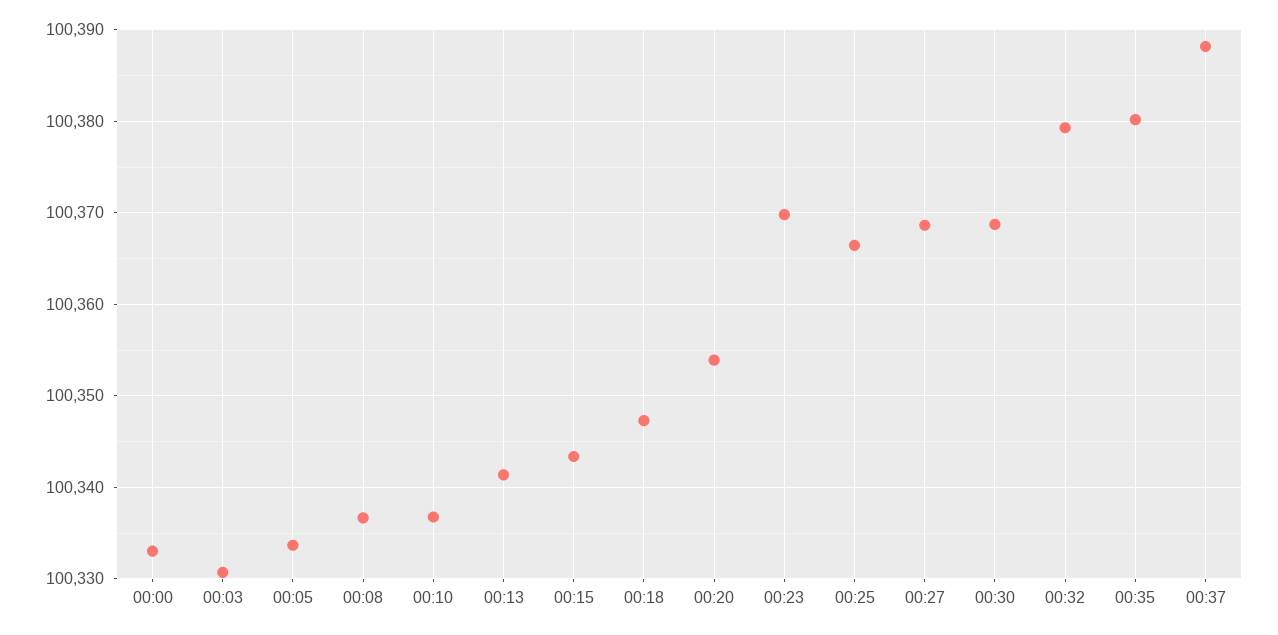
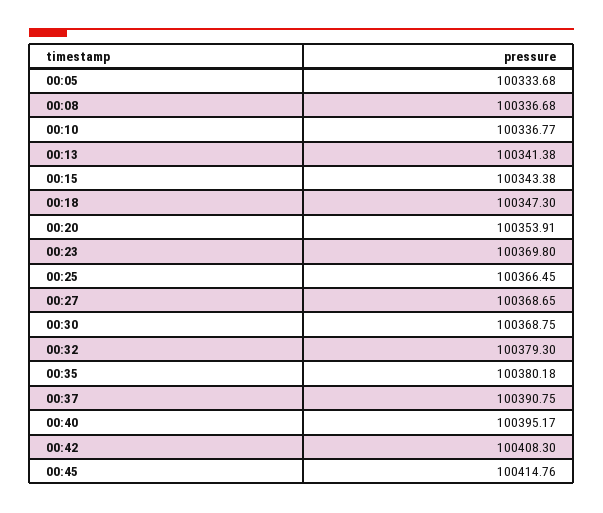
00:00: 100333 -> none
00:03: 100331 -> none
00:37: 100388 -> 100390.75
00:40: none -> 100395.17
00:42: none -> 100408.3
00:45: none -> 100414.76

